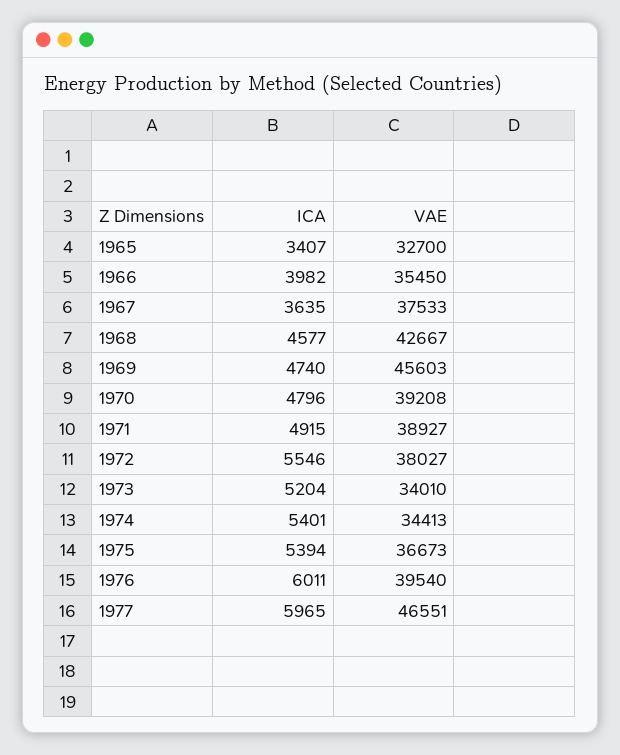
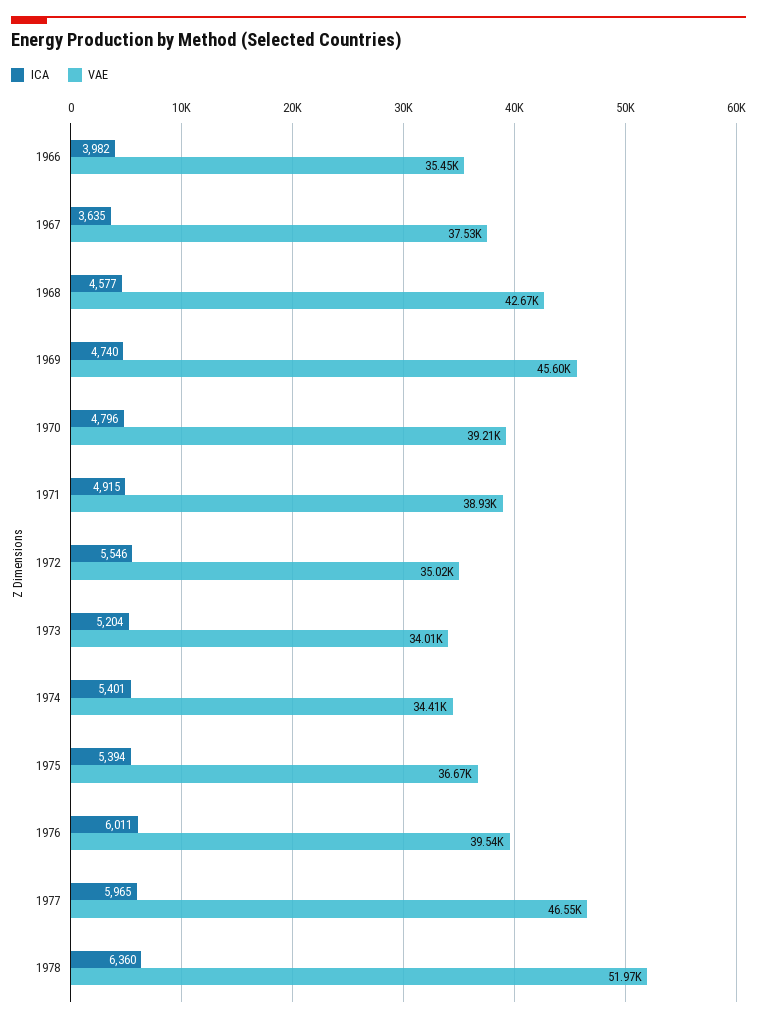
ICA, 1965: 3407 -> none
VAE, 1965: 32700 -> none
VAE, 1972: 38027 -> 35020
ICA, 1978: none -> 6360
VAE, 1978: none -> 51970

